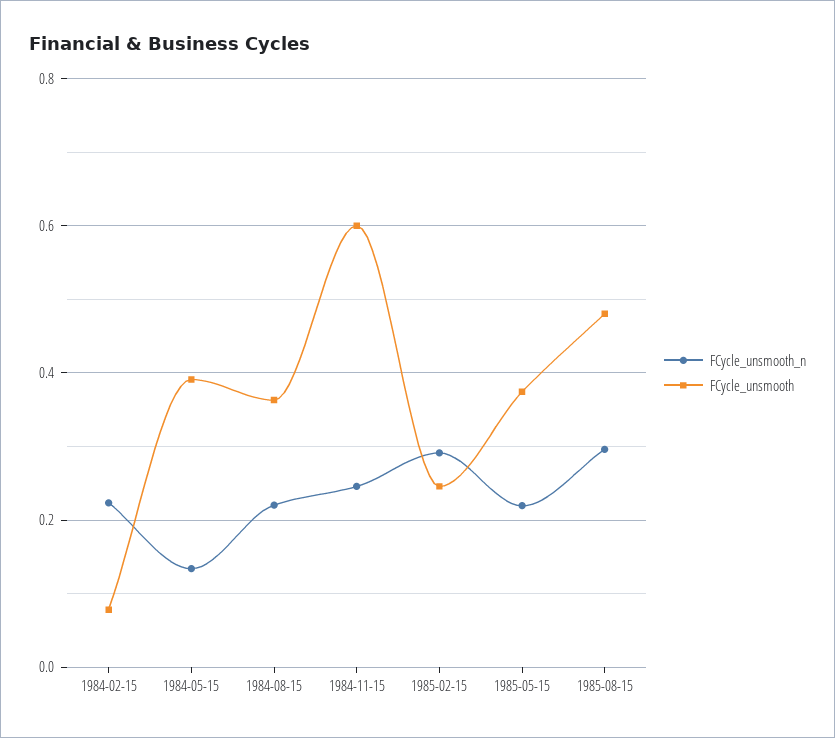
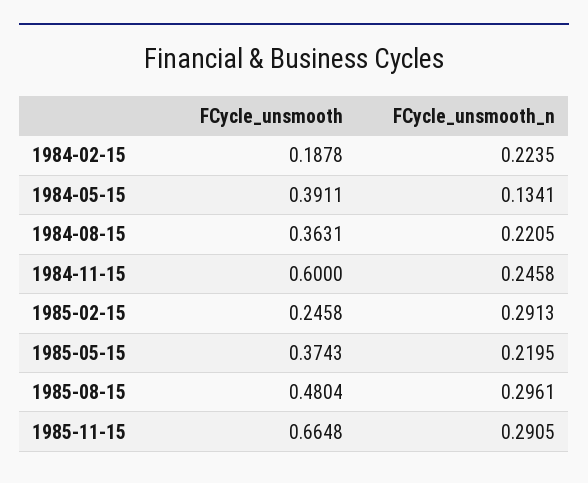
FCycle_unsmooth, 1984-02-15: 0.08 -> 0.1878
FCycle_unsmooth, 1985-11-15: none -> 0.6648
FCycle_unsmooth_n, 1985-11-15: none -> 0.2905

